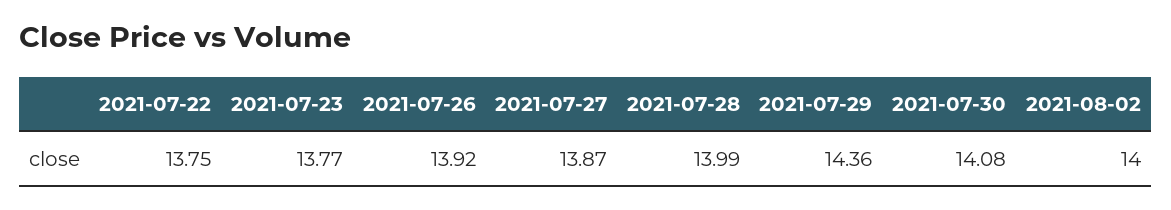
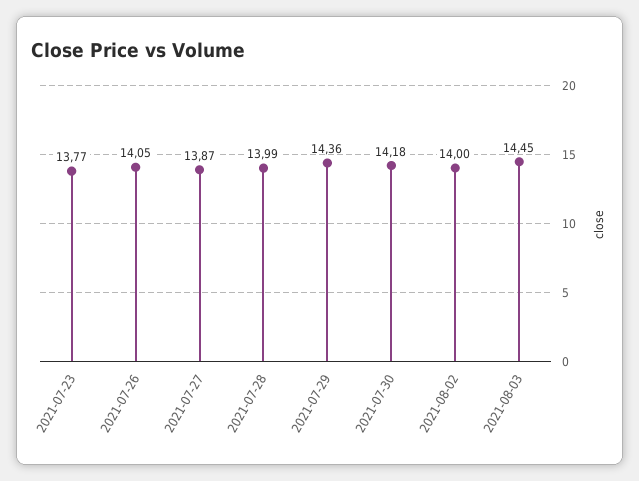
2021-07-22: 13.75 -> none
2021-07-26: 13.92 -> 14.05
2021-07-30: 14.08 -> 14.18
2021-08-03: none -> 14.45

